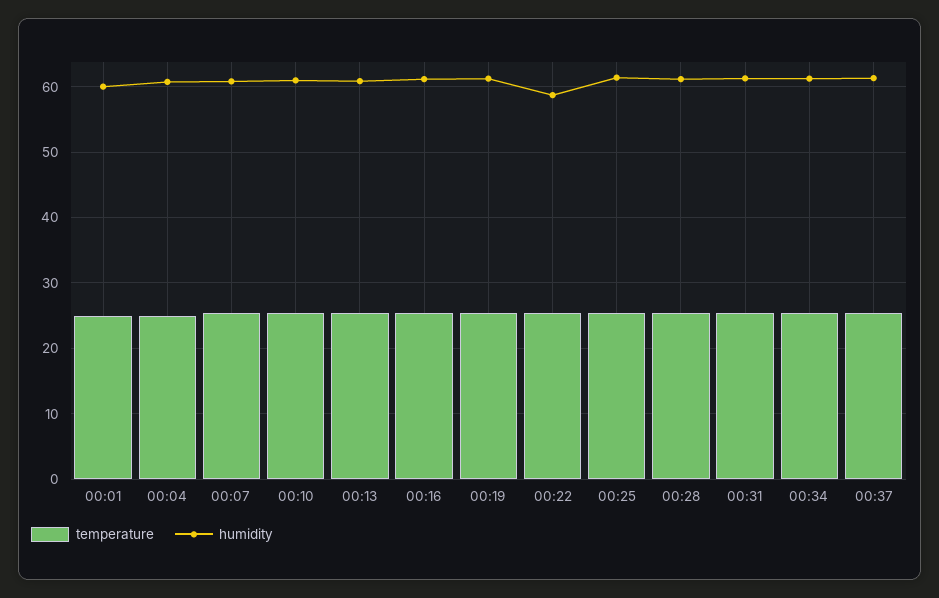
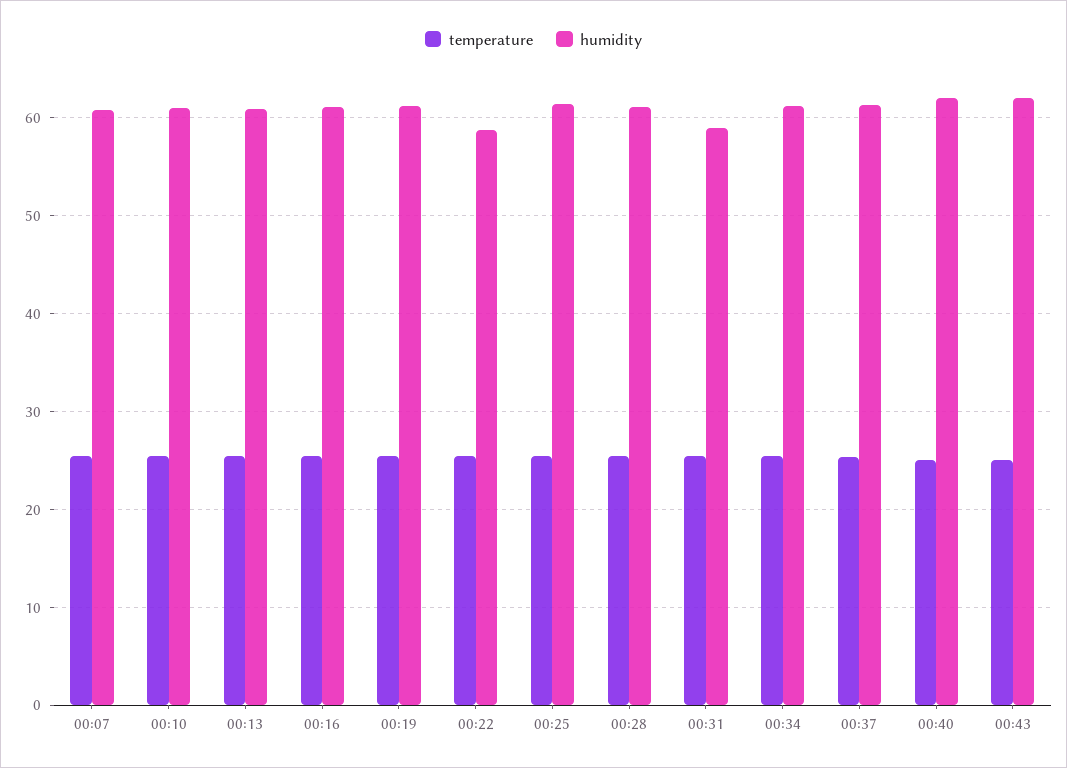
temperature, 00:01: 25 -> none
humidity, 00:01: 60 -> none
temperature, 00:04: 25 -> none
humidity, 00:04: 61 -> none
humidity, 00:31: 61 -> 59
temperature, 00:40: none -> 25
humidity, 00:40: none -> 62
temperature, 00:43: none -> 25
humidity, 00:43: none -> 62

